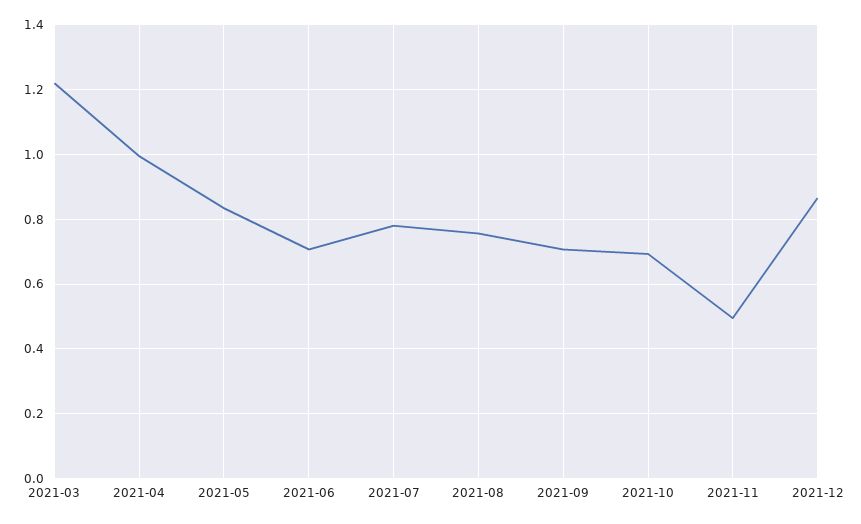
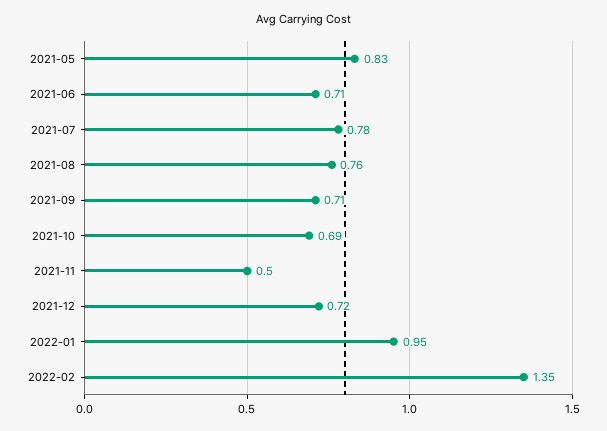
2021-03: 1.22 -> none
2021-04: 1 -> none
2021-12: 0.86 -> 0.72
2022-01: none -> 0.95
2022-02: none -> 1.35

